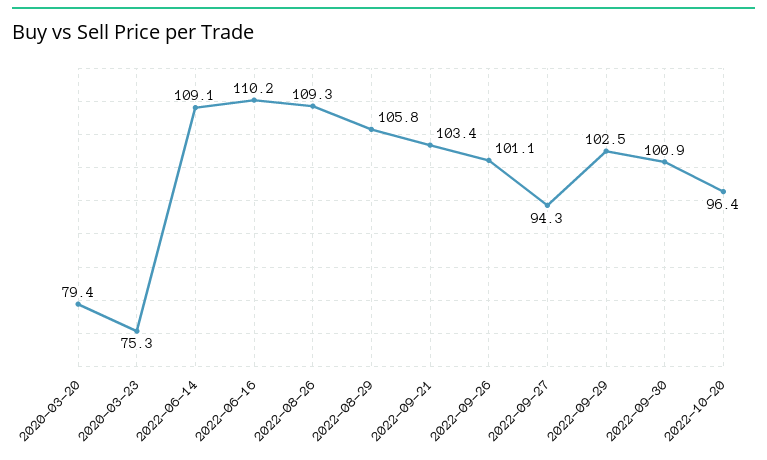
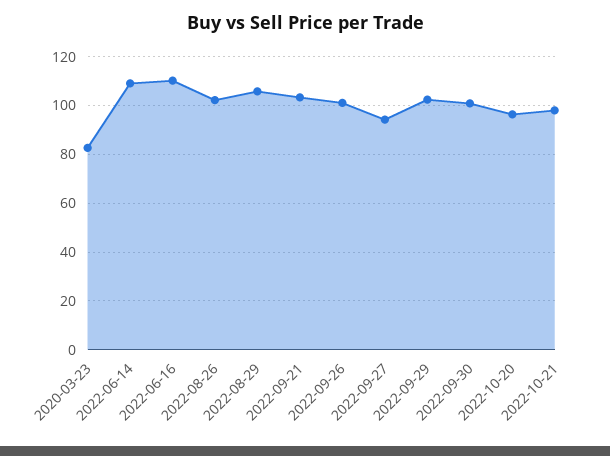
2020-03-20: 79.4 -> none
2020-03-23: 75.3 -> 82.5
2022-08-26: 109.3 -> 102.5
2022-10-21: none -> 97.5

